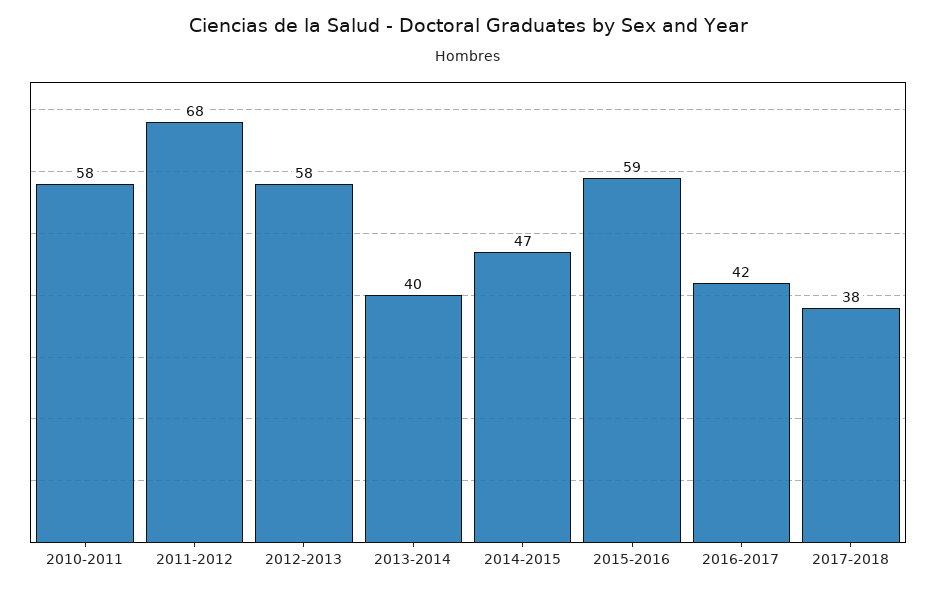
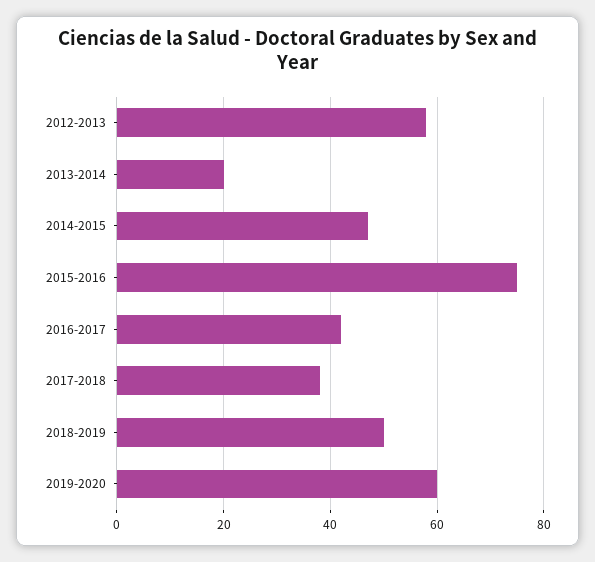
2010-2011: 58 -> none
2011-2012: 68 -> none
2013-2014: 40 -> 20
2015-2016: 59 -> 75
2018-2019: none -> 50
2019-2020: none -> 60

